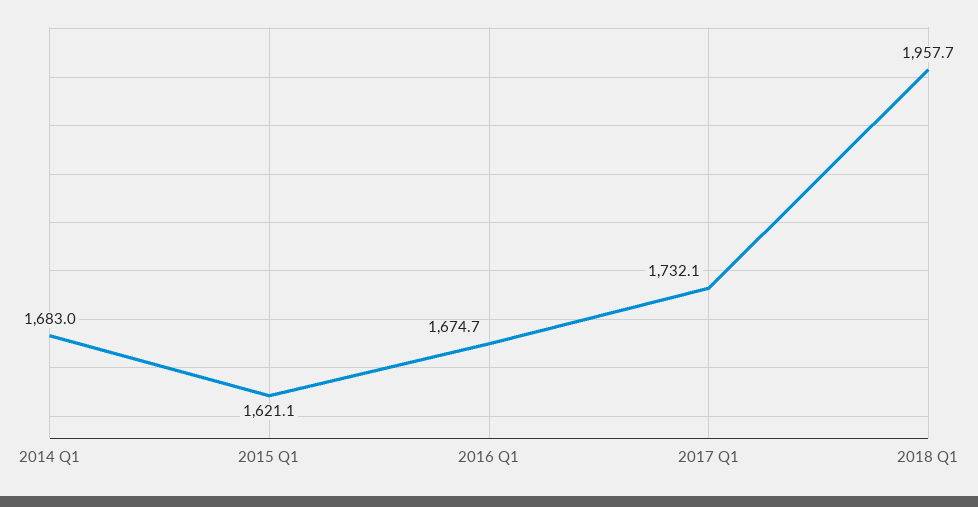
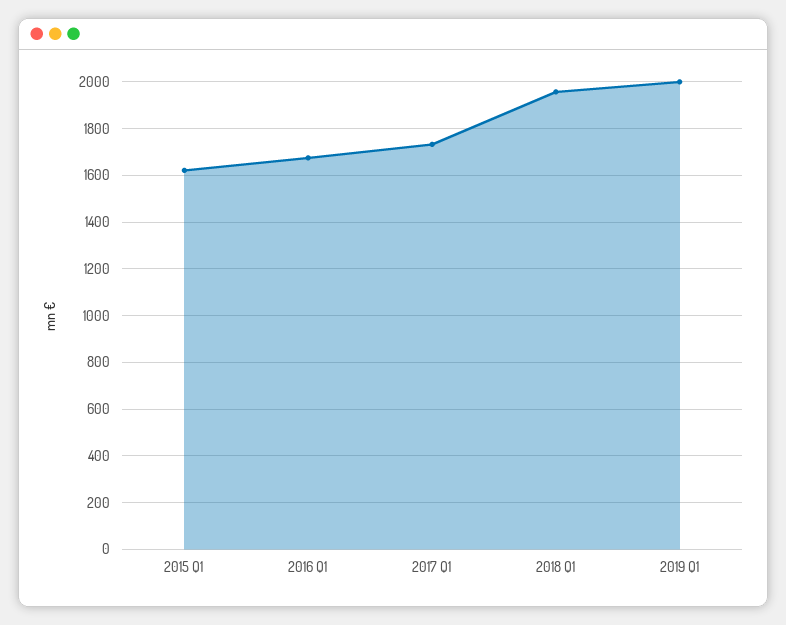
2014 Q1: 1683 -> none
2019 Q1: none -> 2000

